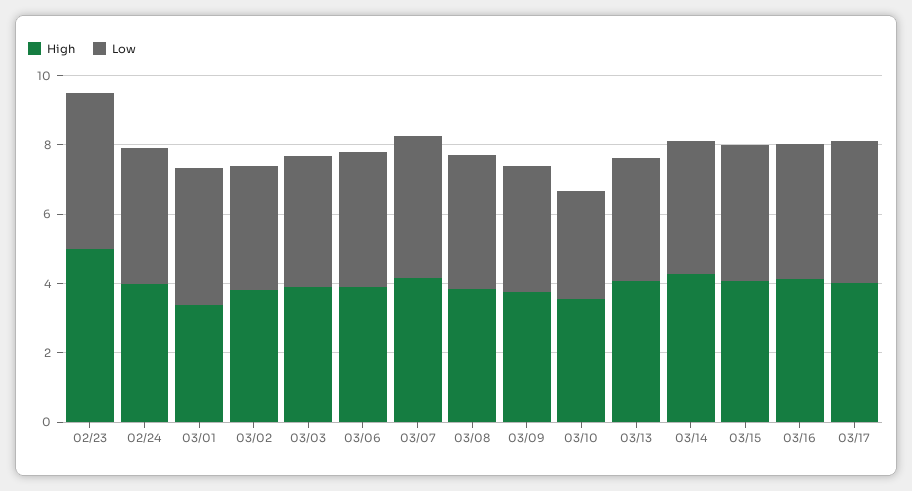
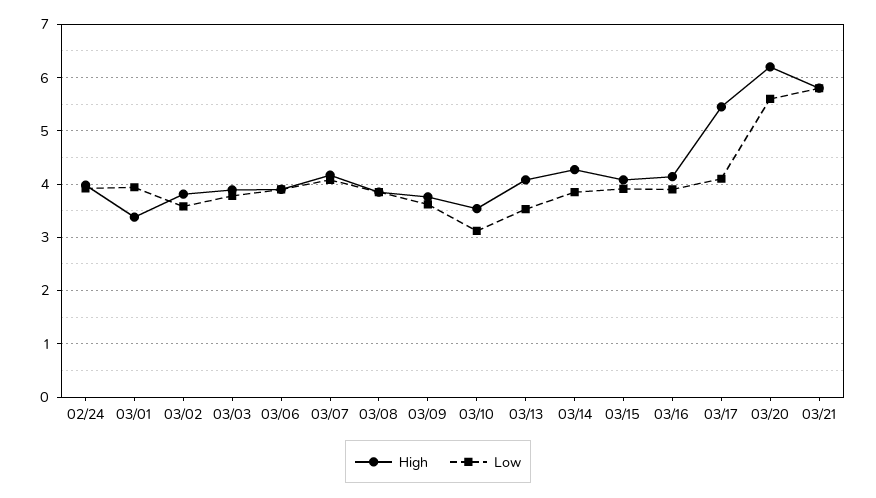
High, 02/23: 5 -> none
Low, 02/23: 4.5 -> none
High, 03/17: 4 -> 5.4
High, 03/20: none -> 6.2
Low, 03/20: none -> 5.6
High, 03/21: none -> 5.8
Low, 03/21: none -> 5.8

